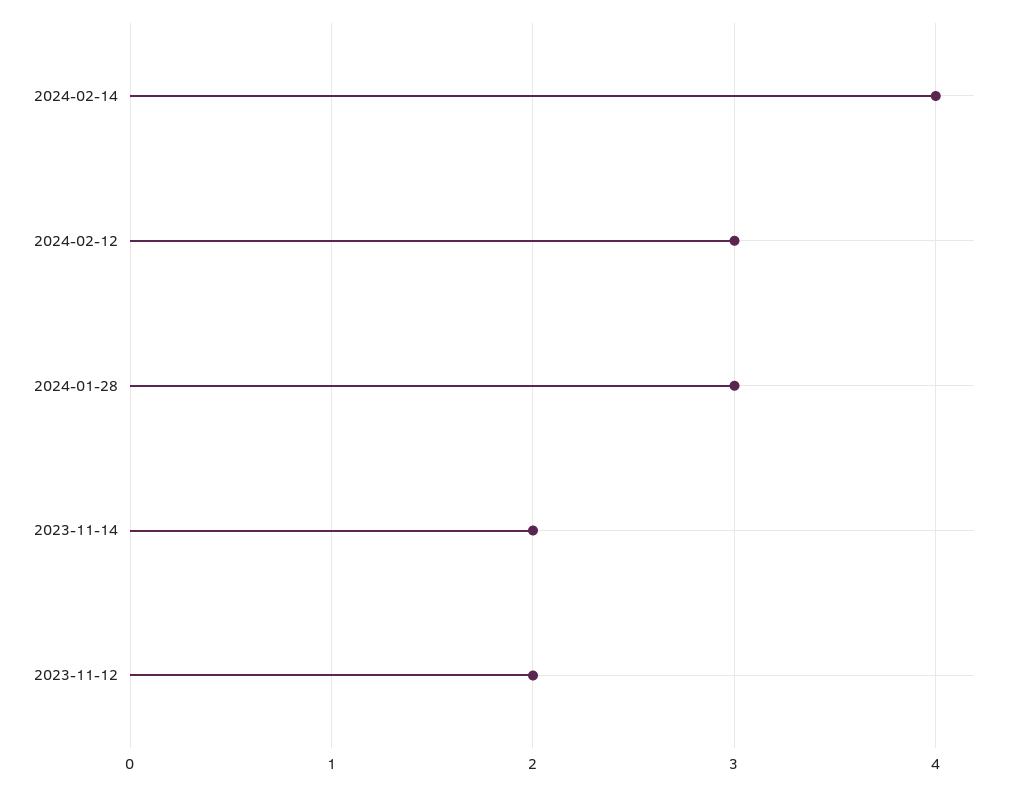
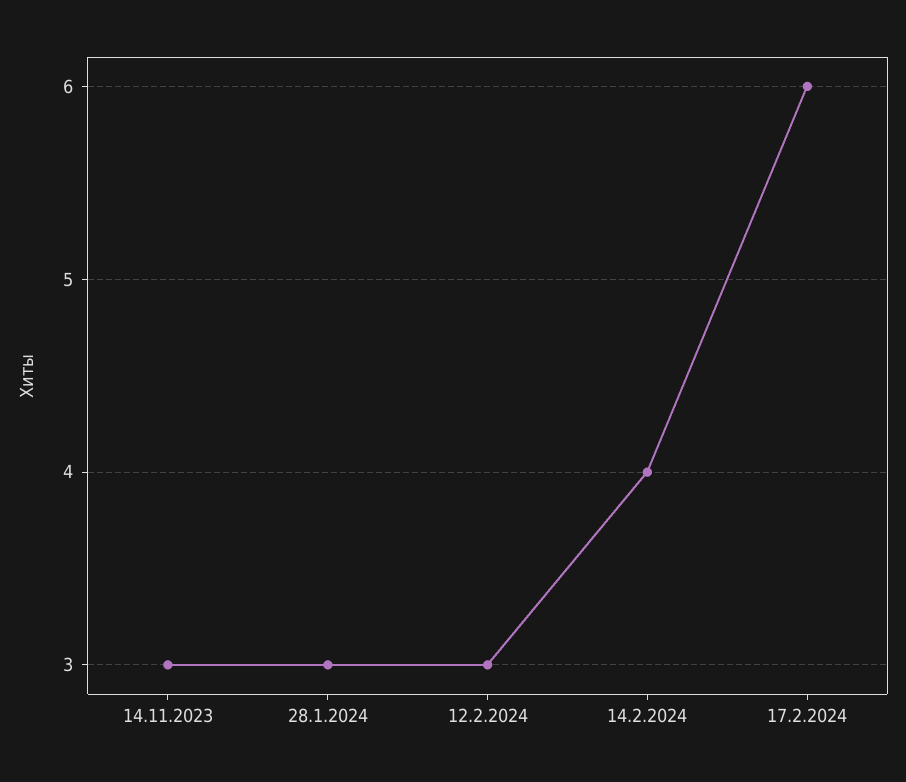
2023-11-14: 2 -> 3
2023-11-12: 2 -> none
17.2.2024: none -> 6

